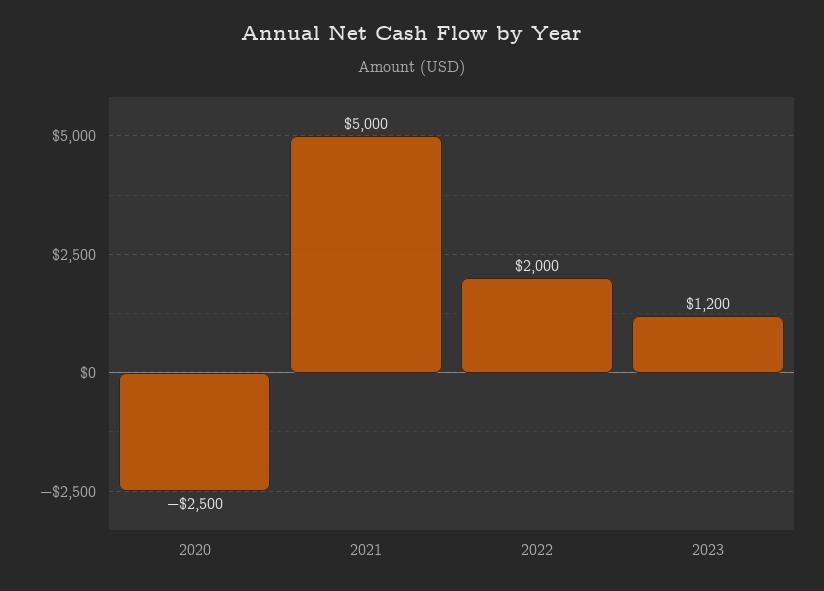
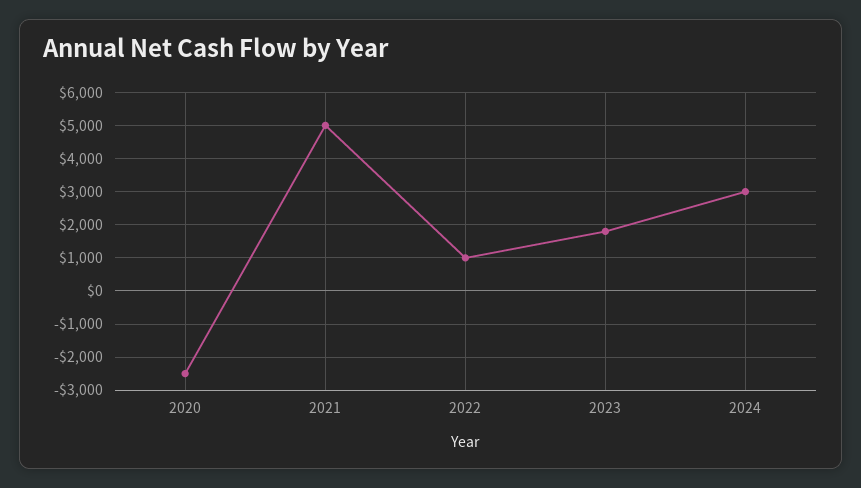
2022: 2000 -> 1000
2023: 1200 -> 1800
2024: none -> 3000

